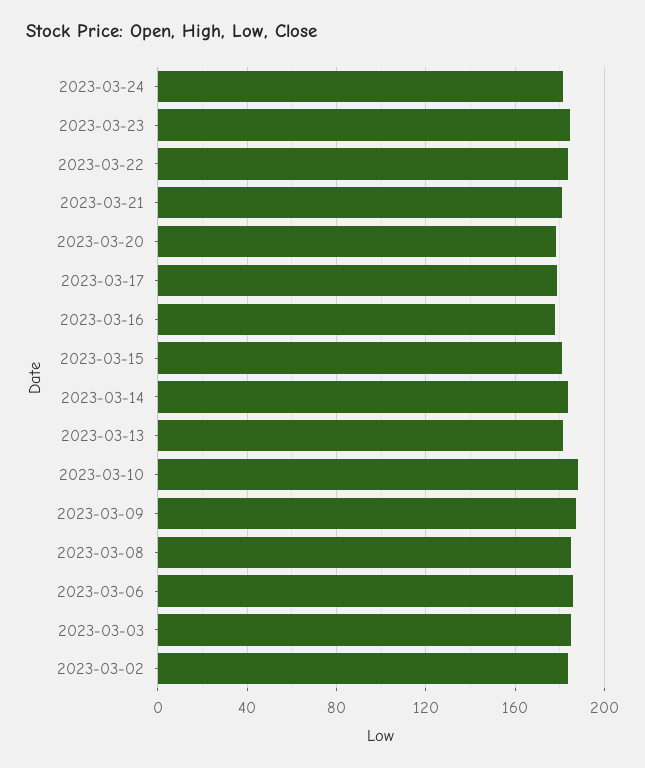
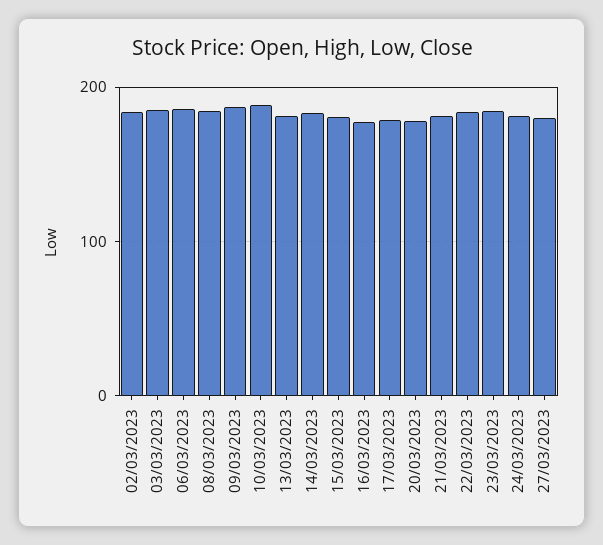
27/03/2023: none -> 180

